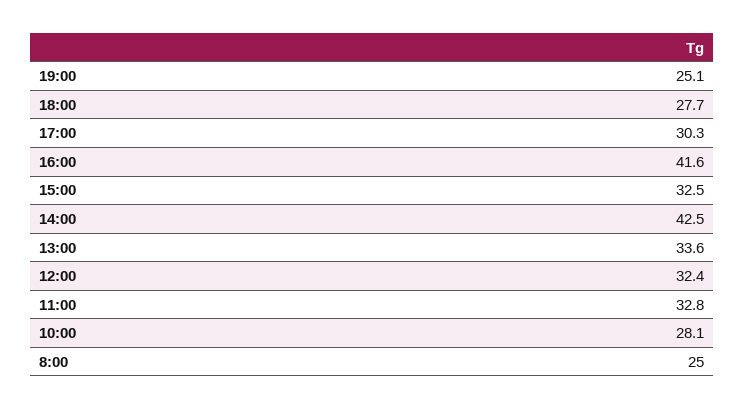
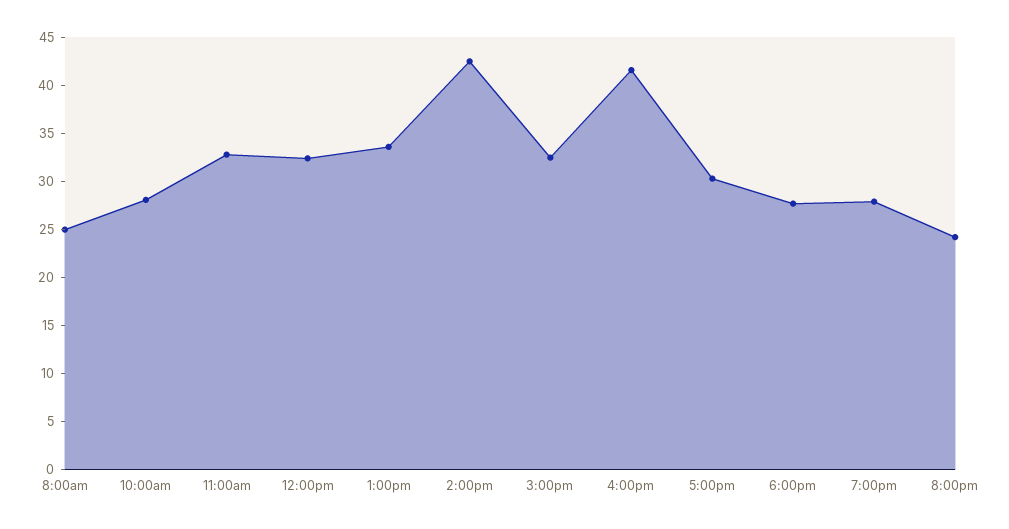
19:00: 25.1 -> 28
8:00pm: none -> 24

